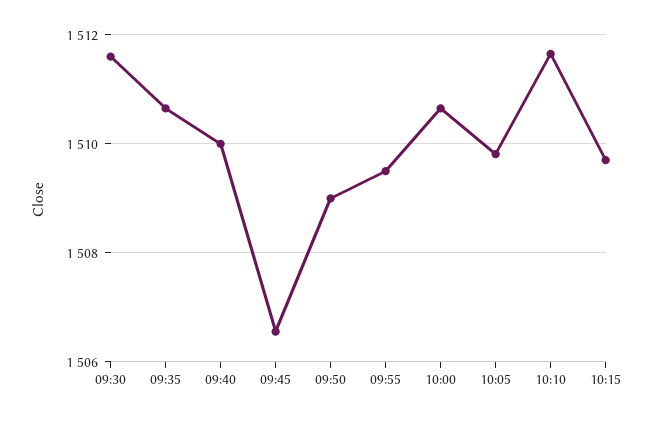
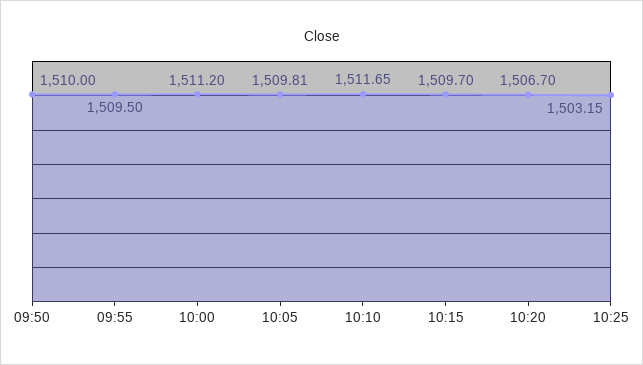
09:30: 1511.6 -> none
09:35: 1510.6 -> none
09:40: 1510 -> none
09:45: 1506.6 -> none
09:50: 1509 -> 1510
10:00: 1510.6 -> 1511.2
10:20: none -> 1506.7
10:25: none -> 1503.15

